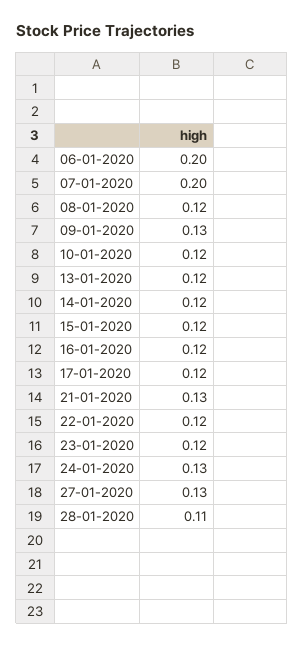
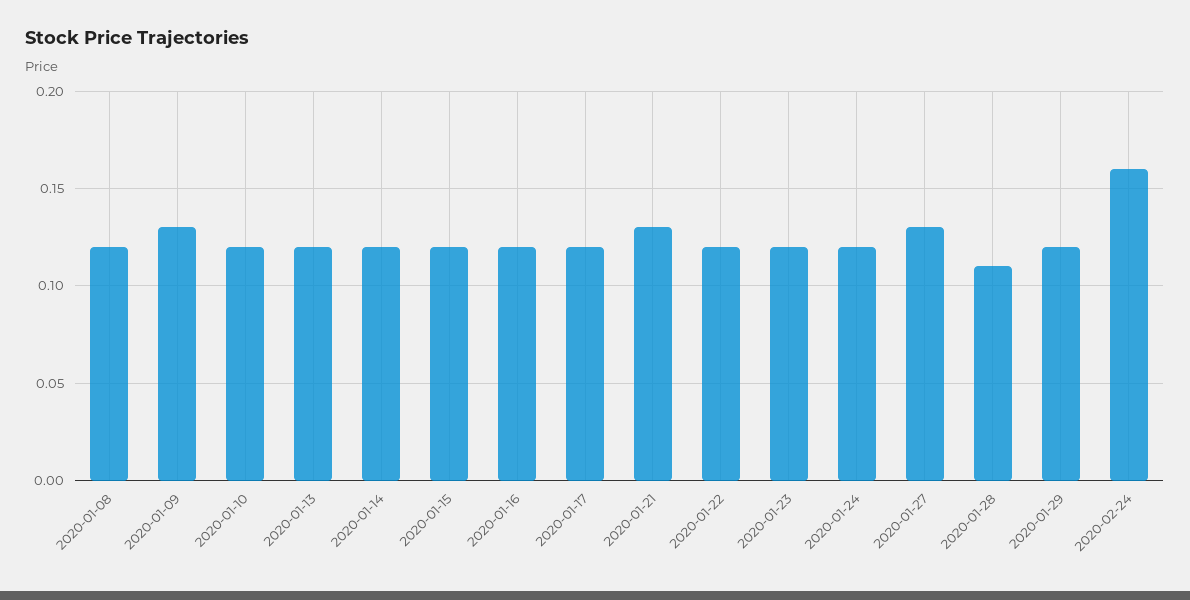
06-01-2020: 0.2 -> none
07-01-2020: 0.2 -> none
24-01-2020: 0.13 -> 0.12
2020-01-29: none -> 0.12
2020-02-24: none -> 0.16

